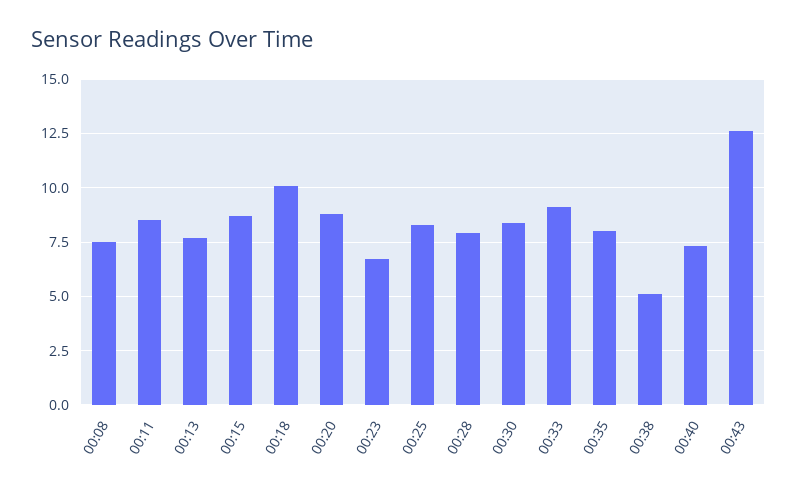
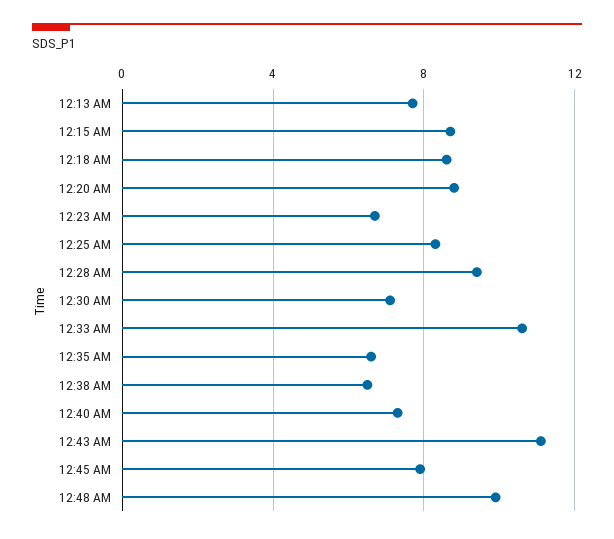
00:08: 7.5 -> none
00:11: 8.5 -> none
00:18: 10 -> 8.5
00:28: 8 -> 9.5
00:30: 8.5 -> 7
00:33: 9 -> 10.5
00:35: 8 -> 6.5
00:38: 5 -> 6.5
00:43: 12.5 -> 11
12:45 AM: none -> 8
12:48 AM: none -> 10

